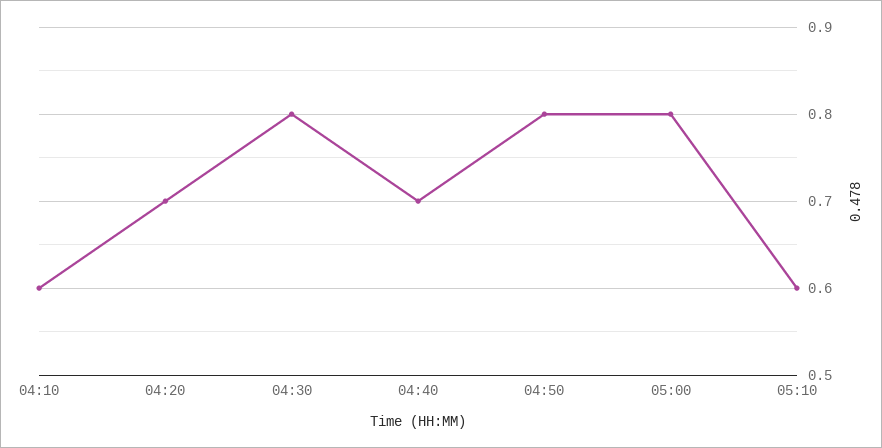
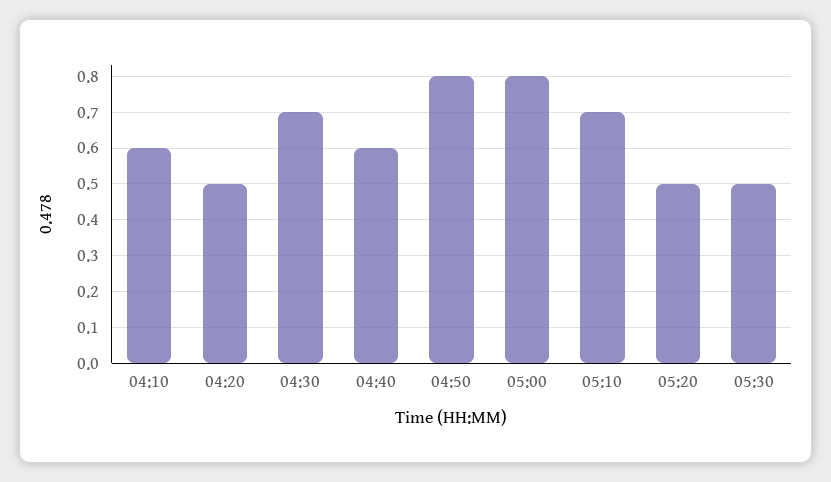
04:20: 0.7 -> 0.5
04:30: 0.8 -> 0.7
04:40: 0.7 -> 0.6
05:10: 0.6 -> 0.7
05:20: none -> 0.5
05:30: none -> 0.5

